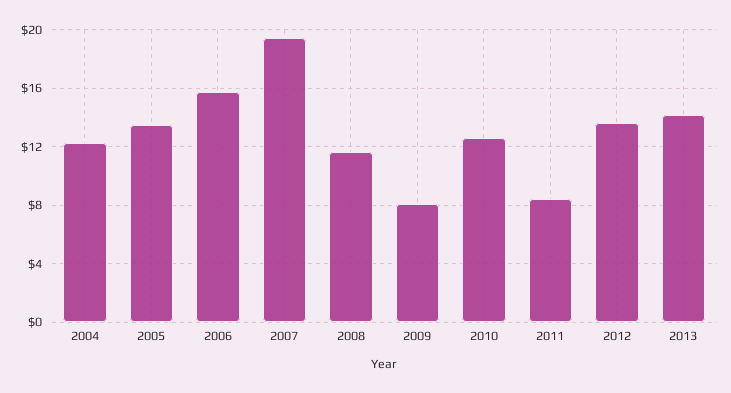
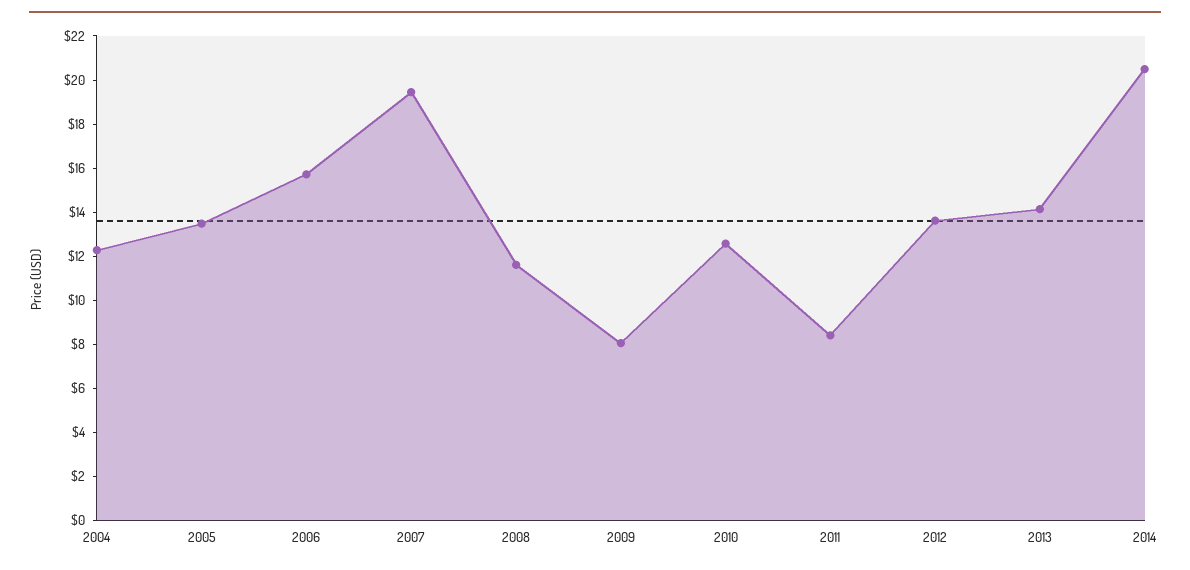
2014: none -> 20.5

